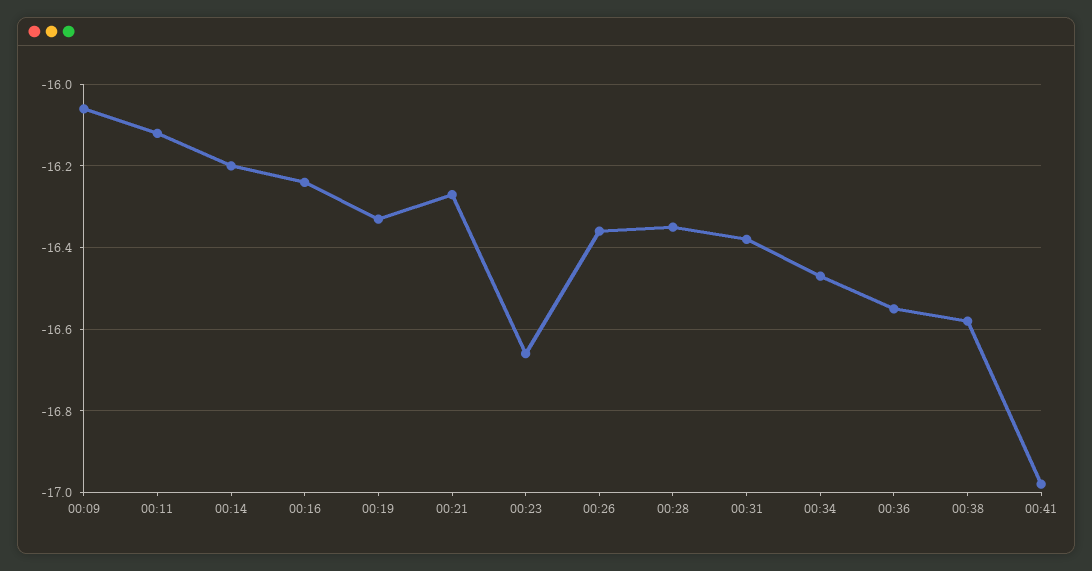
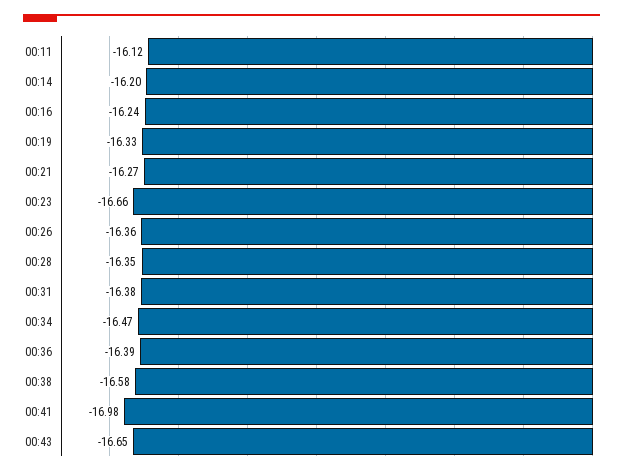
00:09: -16.05 -> none
00:36: -16.55 -> -16.39
00:43: none -> -16.65

